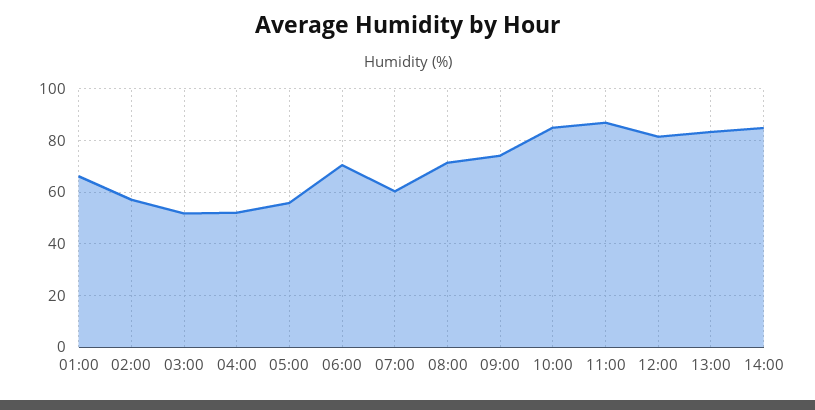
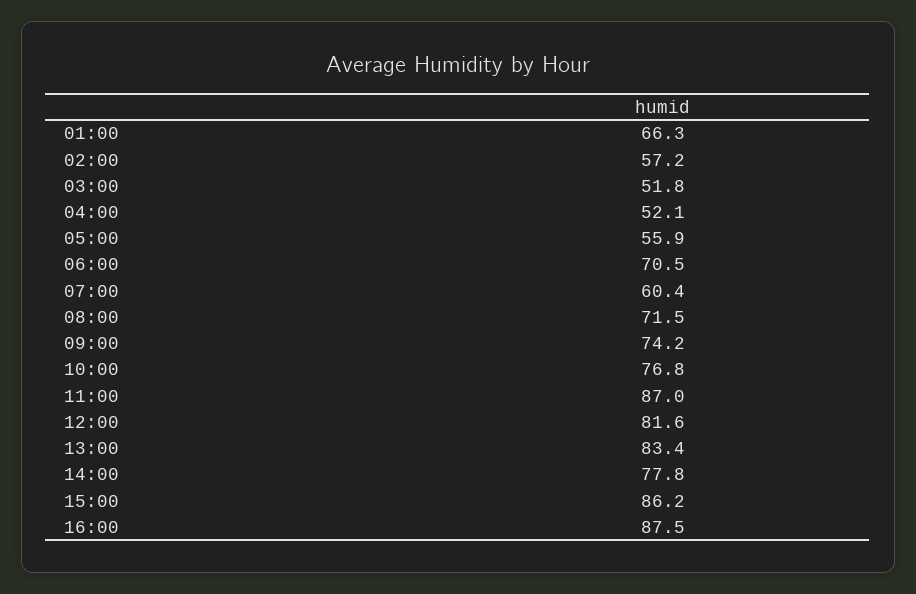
10:00: 85 -> 76.8
14:00: 85 -> 77.8
15:00: none -> 86.2
16:00: none -> 87.5

